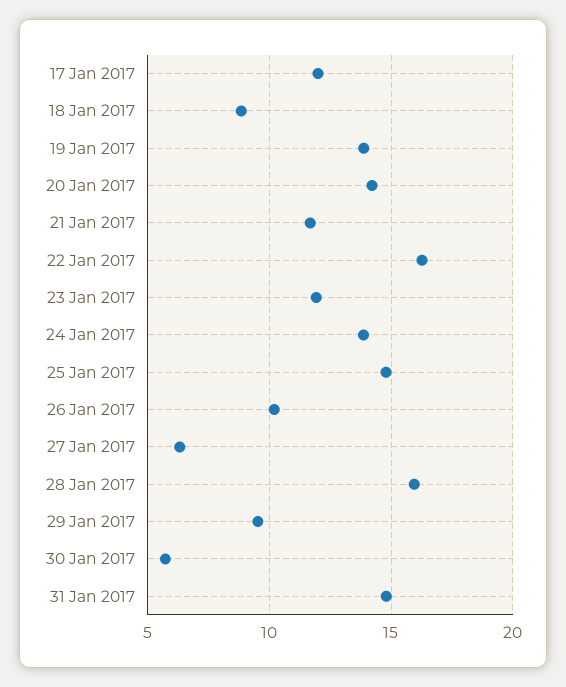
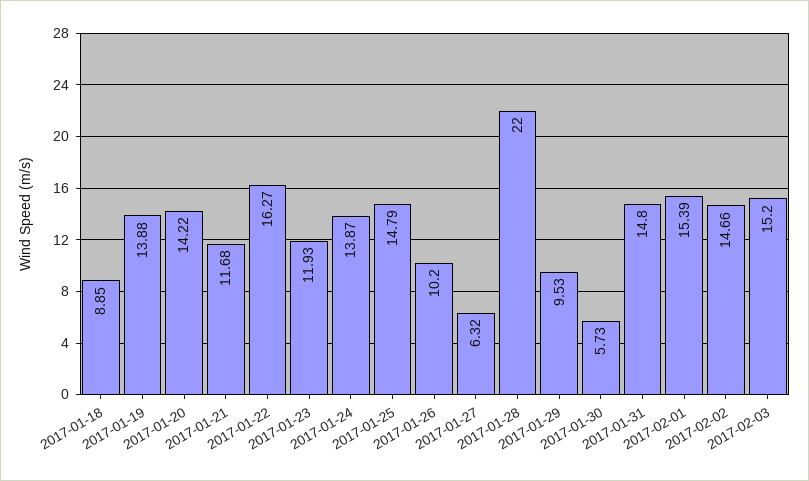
17 Jan 2017: 12 -> none
28 Jan 2017: 16 -> 22
2017-02-01: none -> 15.39
2017-02-02: none -> 14.66
2017-02-03: none -> 15.2

